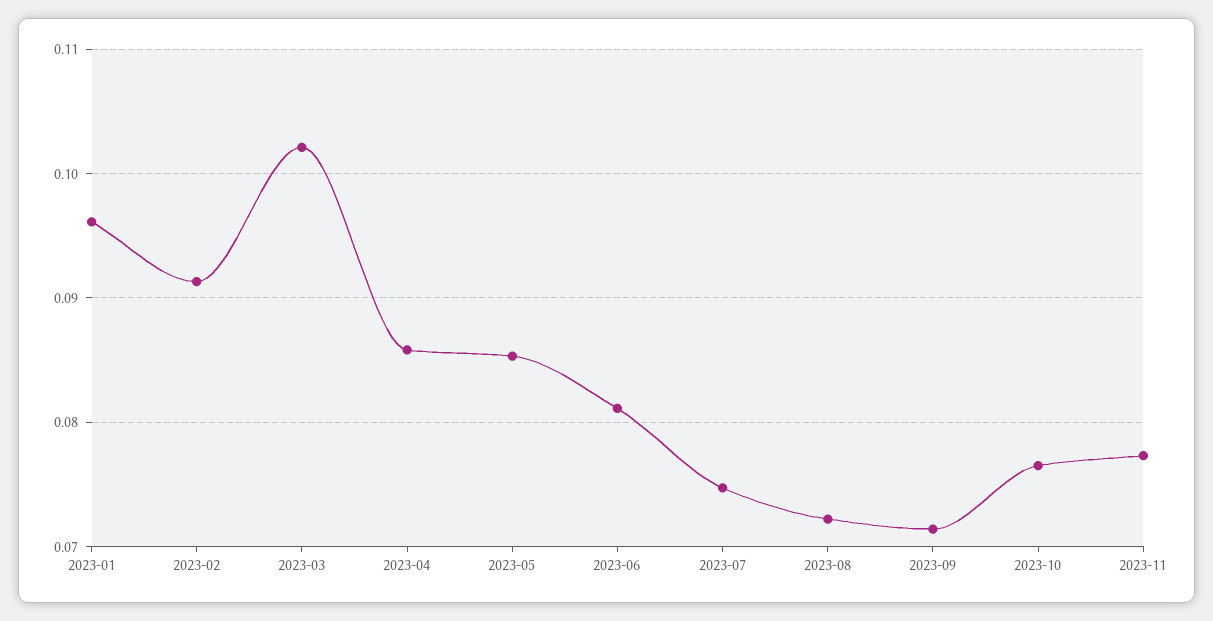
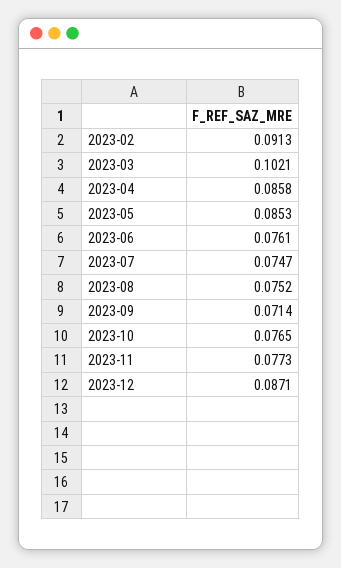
2023-01: 0.096 -> none
2023-06: 0.081 -> 0.0761
2023-08: 0.072 -> 0.0752
2023-12: none -> 0.0871

